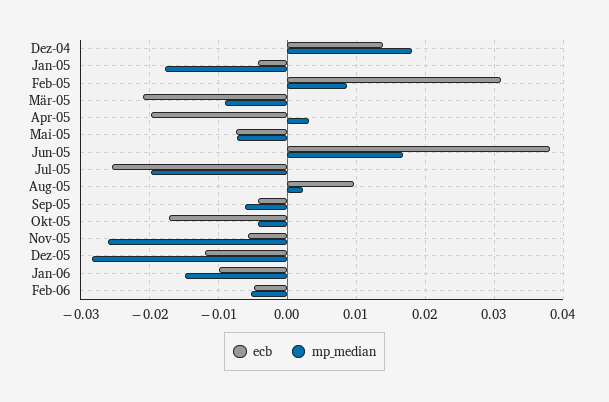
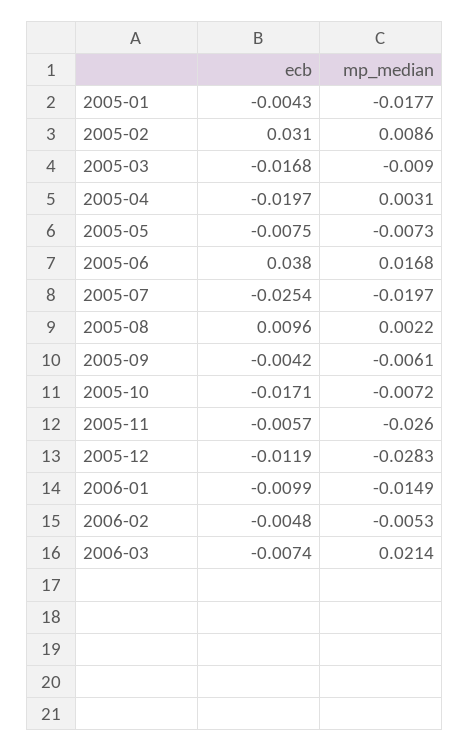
ecb, Dez-04: 0.014 -> none
mp_median, Dez-04: 0.018 -> none
ecb, Mär-05: -0.021 -> -0.0168
mp_median, Okt-05: -0.004 -> -0.0072
ecb, 2006-03: none -> -0.0074
mp_median, 2006-03: none -> 0.0214

